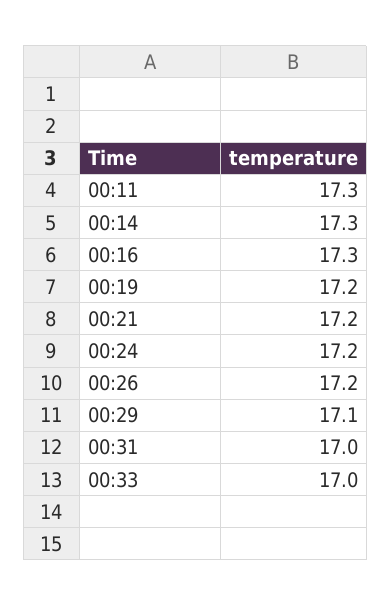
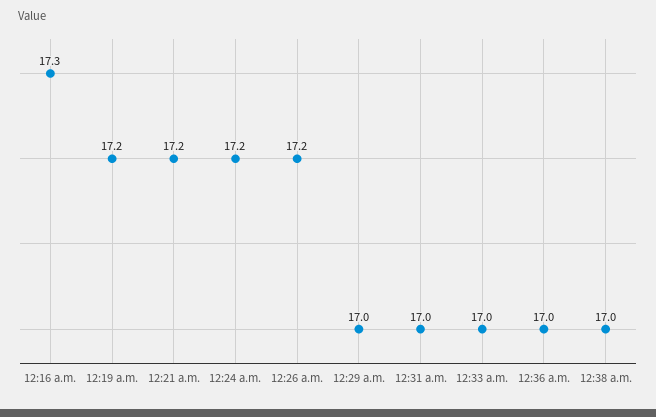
00:11: 17.3 -> none
00:14: 17.3 -> none
00:29: 17.1 -> 17
12:36 a.m.: none -> 17
12:38 a.m.: none -> 17

